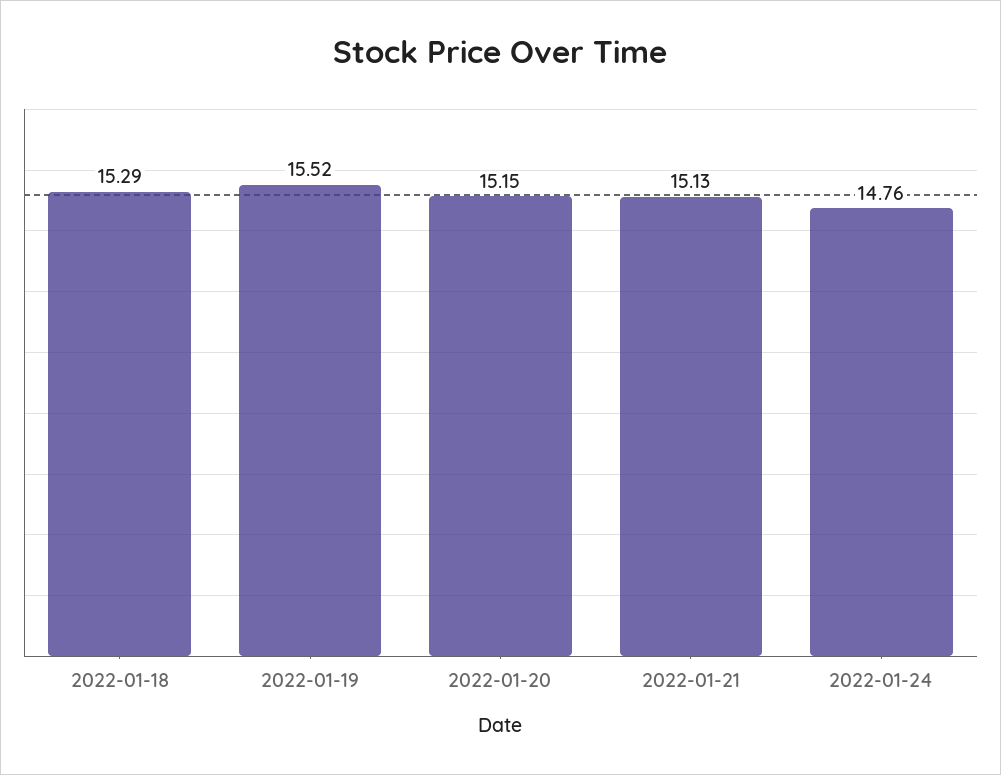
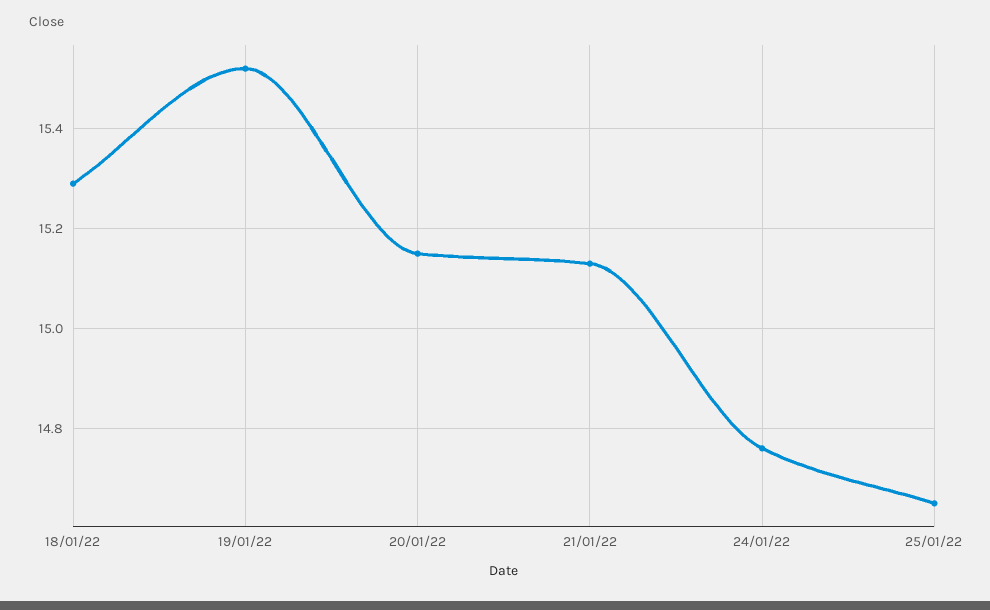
25/01/22: none -> 14.65

